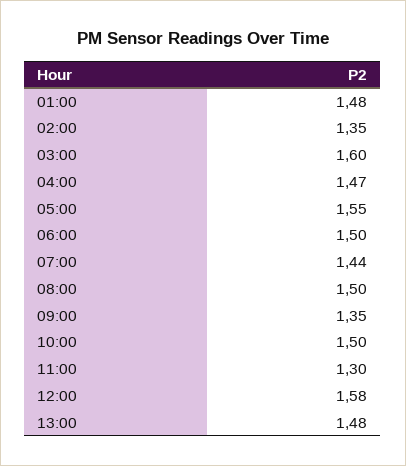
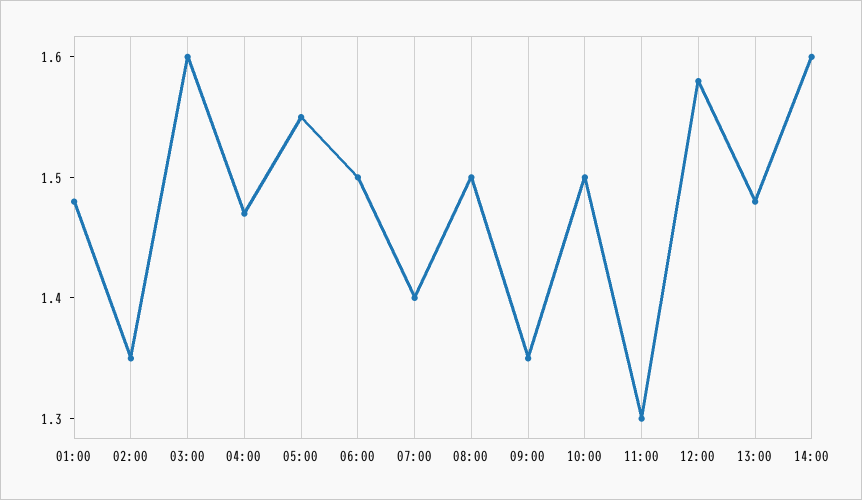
07:00: 1.44 -> 1.4
14:00: none -> 1.6

